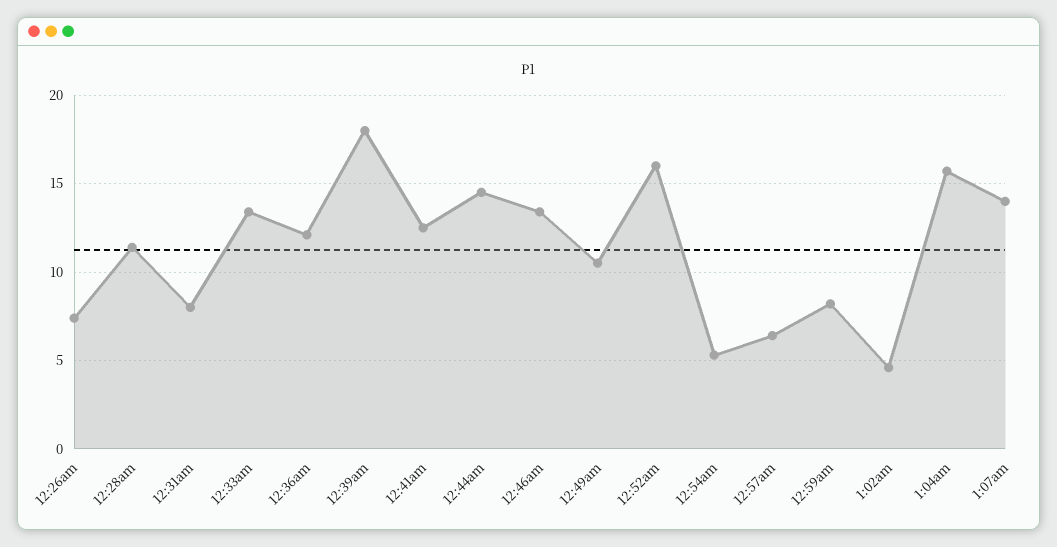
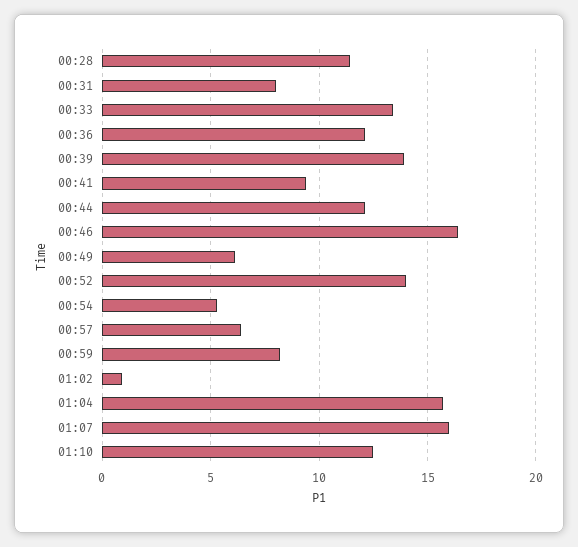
12:26am: 7.5 -> none
12:39am: 18 -> 14
12:41am: 12.5 -> 9.5
12:44am: 14.5 -> 12
12:46am: 13.5 -> 16.5
12:49am: 10.5 -> 6
12:52am: 16 -> 14
1:02am: 4.5 -> 1
1:07am: 14 -> 16
01:10: none -> 12.5

